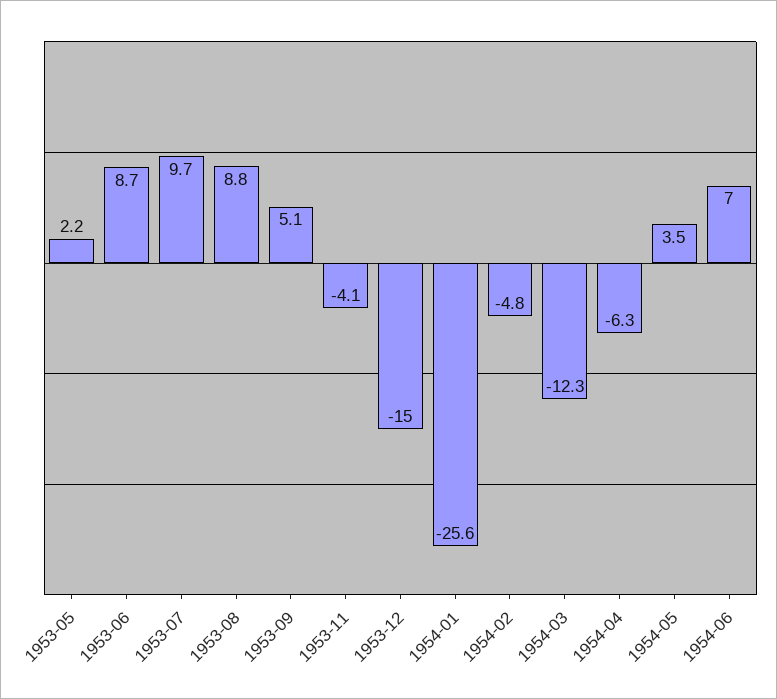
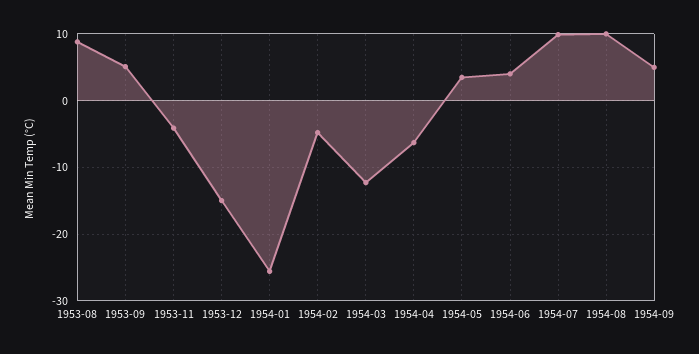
1953-05: 2.2 -> none
1953-06: 8.7 -> none
1953-07: 9.7 -> none
1954-06: 7 -> 4
1954-07: none -> 10
1954-08: none -> 10
1954-09: none -> 5

